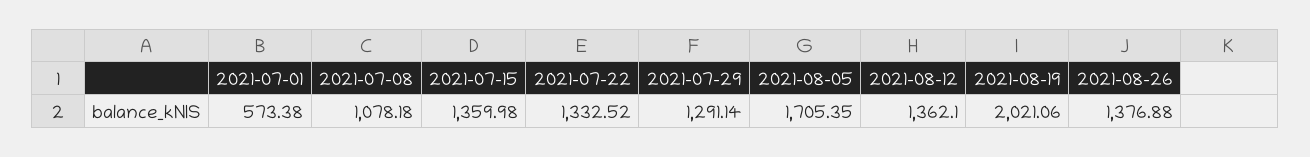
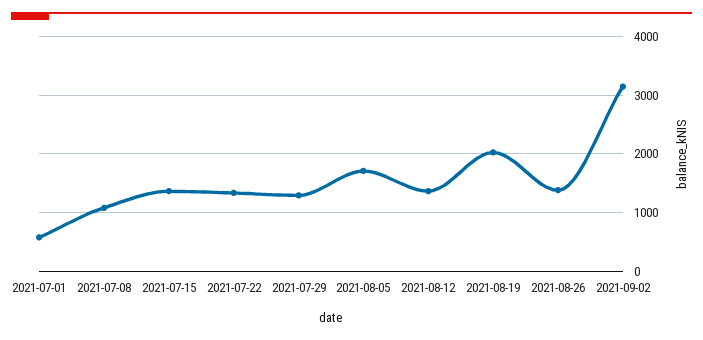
2021-09-02: none -> 3200

